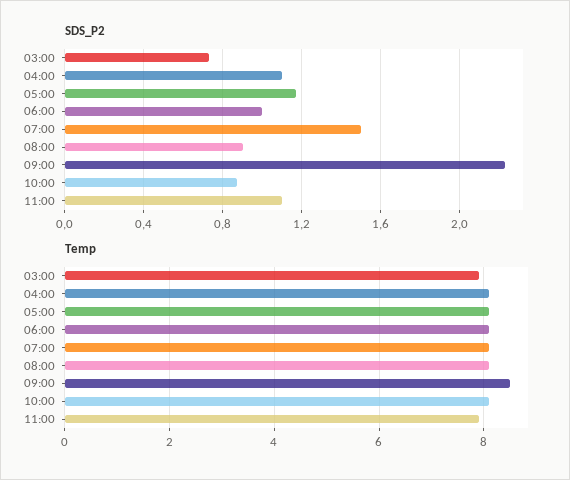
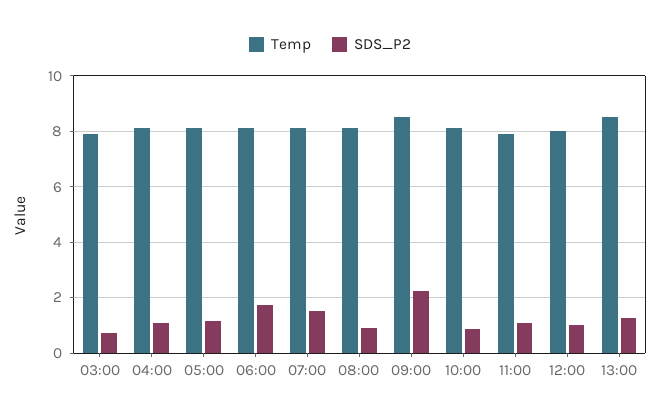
SDS_P2, 06:00: 1 -> 1.75
Temp, 12:00: none -> 8
SDS_P2, 12:00: none -> 1
Temp, 13:00: none -> 8.5
SDS_P2, 13:00: none -> 1.25

